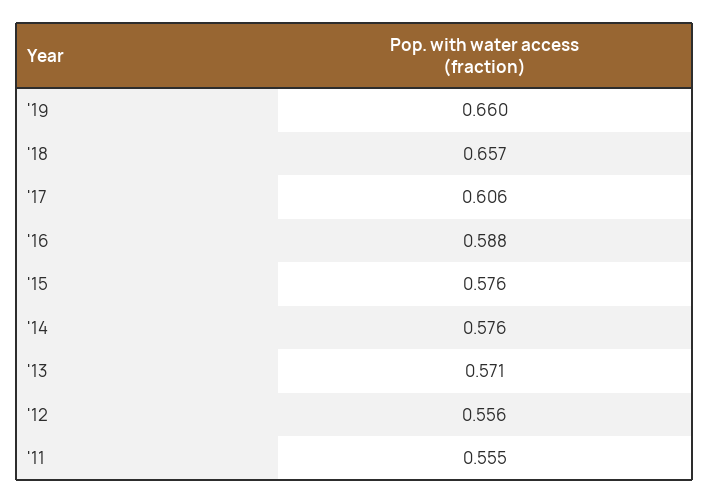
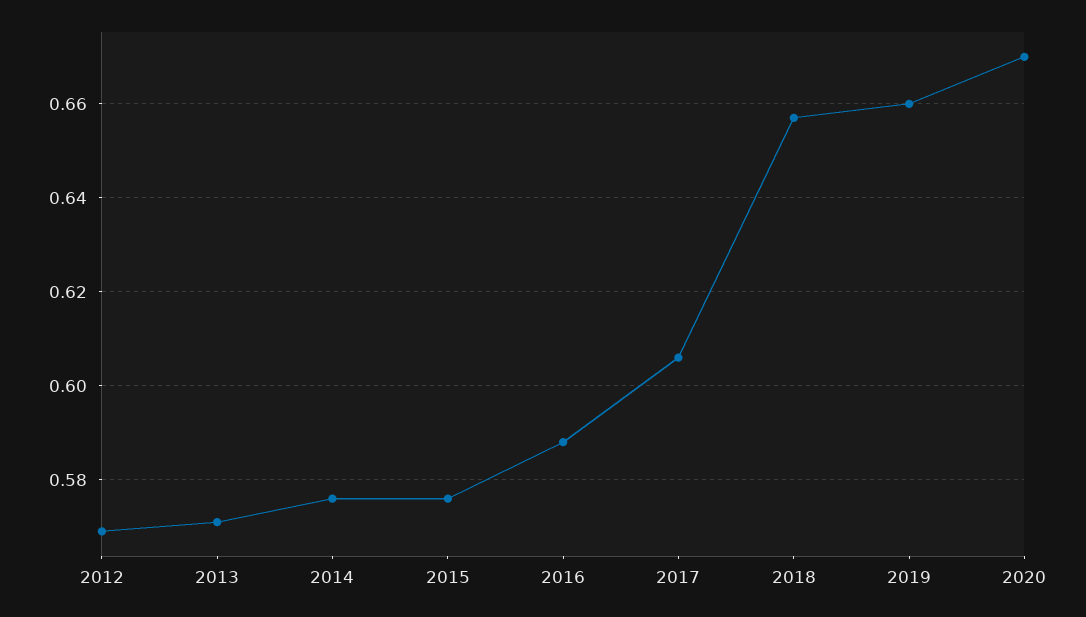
'12: 0.556 -> 0.57
'11: 0.555 -> none
2020: none -> 0.67

